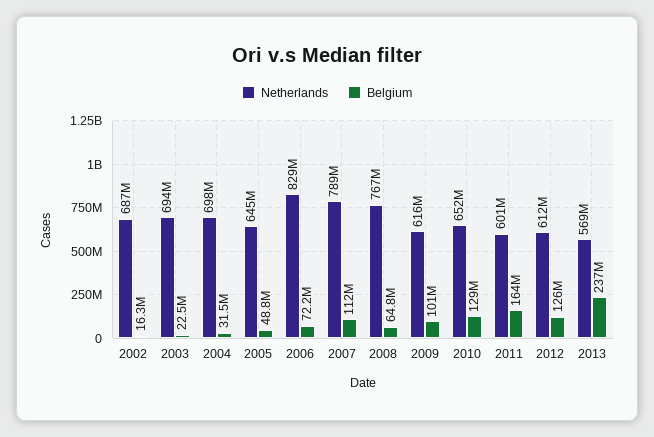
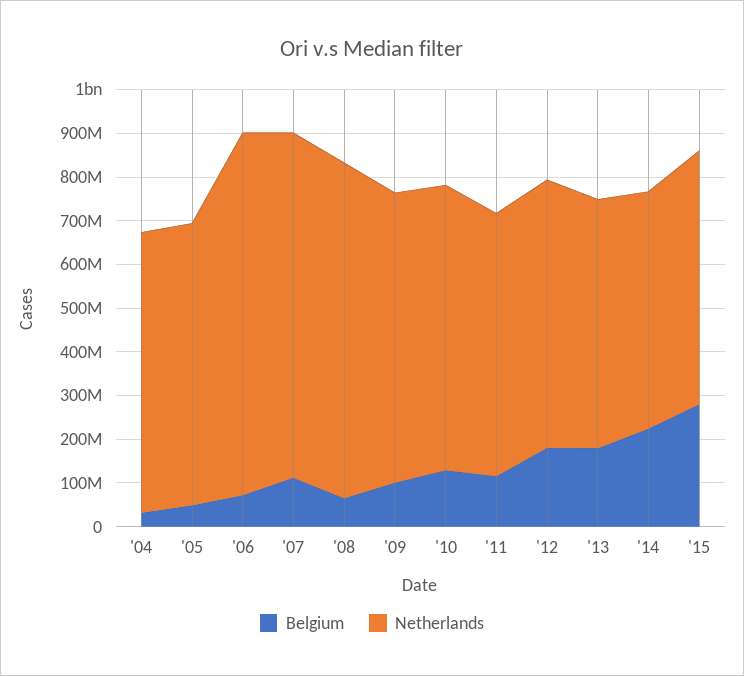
Netherlands, 2002: 687000000 -> none
Belgium, 2002: 16300000 -> none
Netherlands, 2003: 694000000 -> none
Belgium, 2003: 22500000 -> none
Netherlands, 2004: 698000000 -> 640000000
Netherlands, 2009: 616000000 -> 660000000
Belgium, 2011: 164000000 -> 120000000
Belgium, 2012: 126000000 -> 180000000
Belgium, 2013: 237000000 -> 180000000
Belgium, '14: none -> 220000000
Netherlands, '14: none -> 540000000
Belgium, '15: none -> 280000000
Netherlands, '15: none -> 580000000

